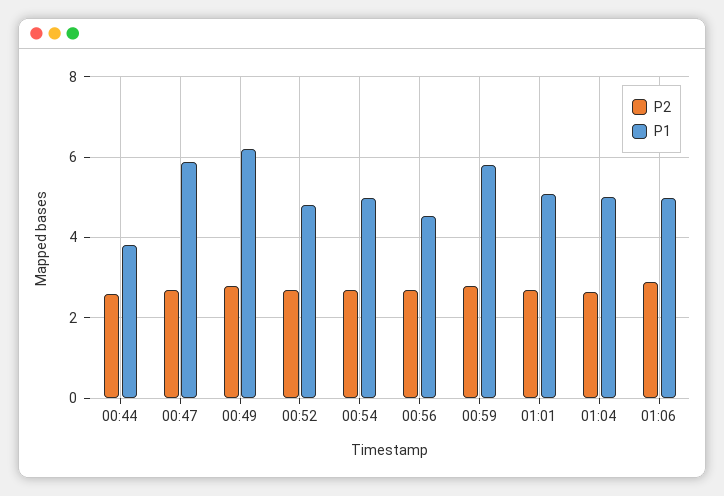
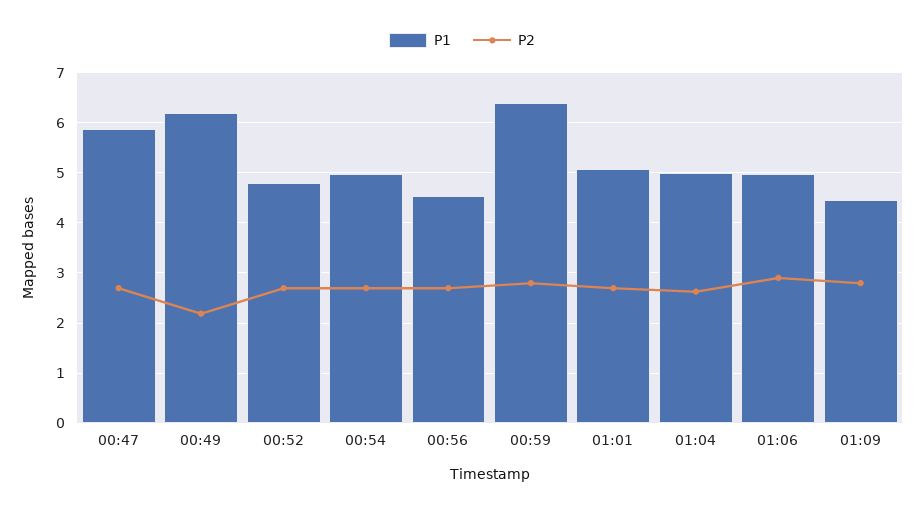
P2, 00:44: 2.6 -> none
P1, 00:44: 3.8 -> none
P2, 00:49: 2.8 -> 2.2
P1, 00:59: 5.8 -> 6.4
P1, 01:09: none -> 4.4
P2, 01:09: none -> 2.8

